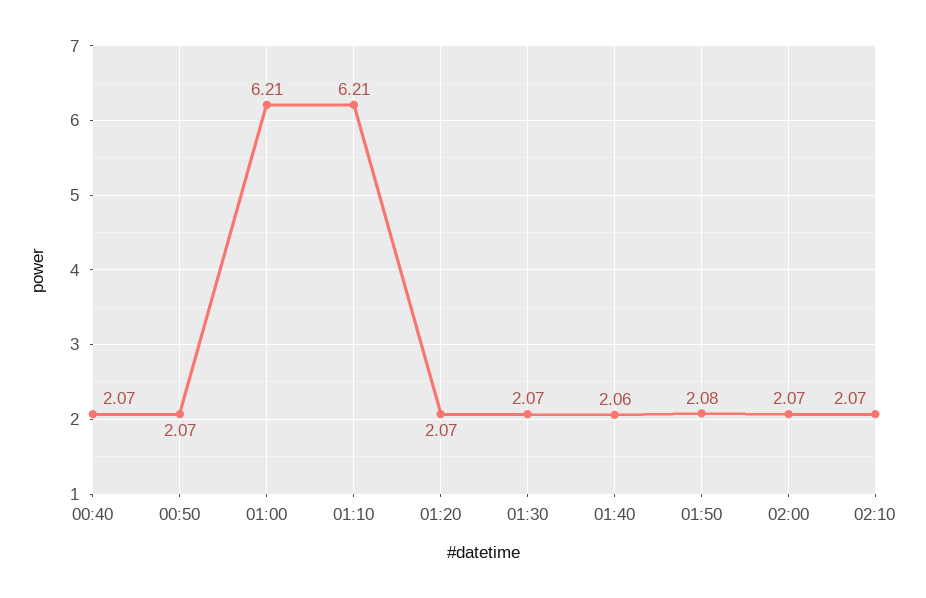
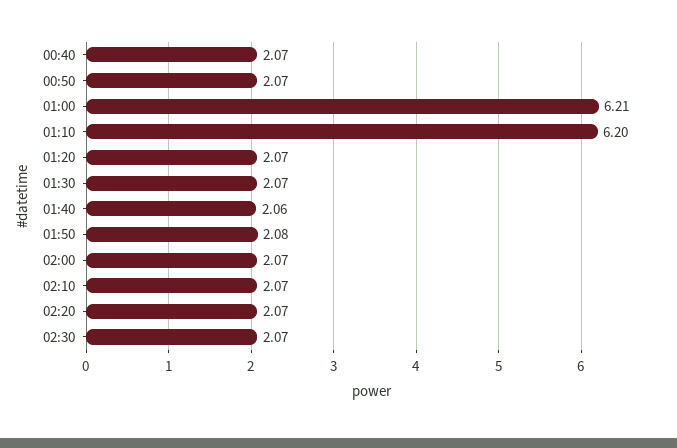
01:10: 6.21 -> 6.2
02:20: none -> 2.07
02:30: none -> 2.07

